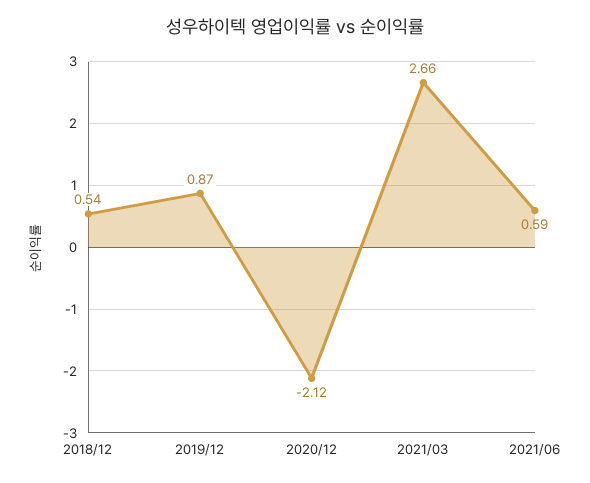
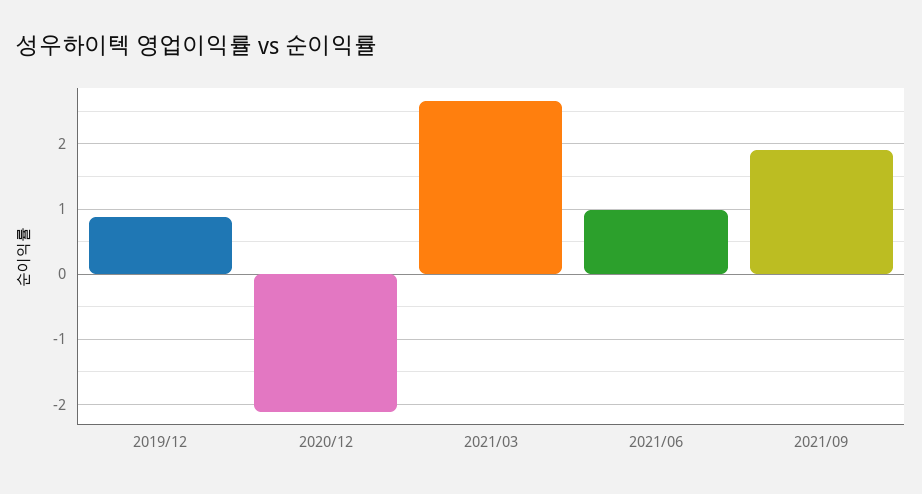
2018/12: 0.54 -> none
2021/06: 0.59 -> 1
2021/09: none -> 1.9

